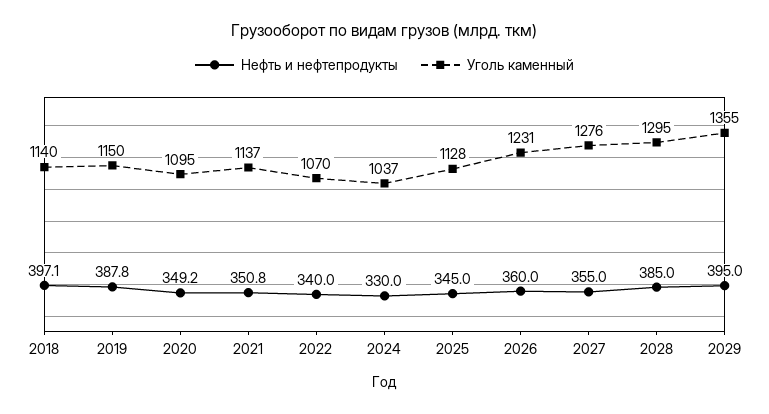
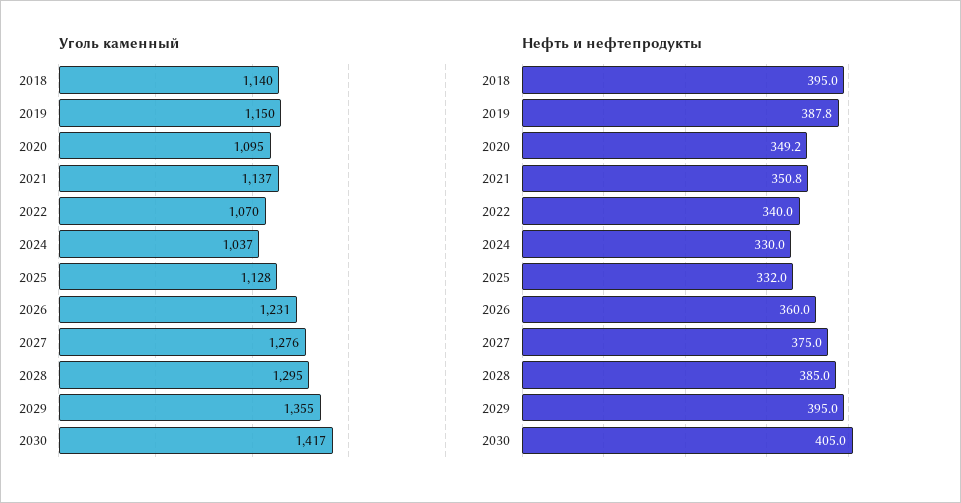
Нефть и нефтепродукты, 2018: 397.1 -> 395
Нефть и нефтепродукты, 2025: 345 -> 332
Нефть и нефтепродукты, 2027: 355 -> 375
Уголь каменный, 2030: none -> 1417
Нефть и нефтепродукты, 2030: none -> 405

